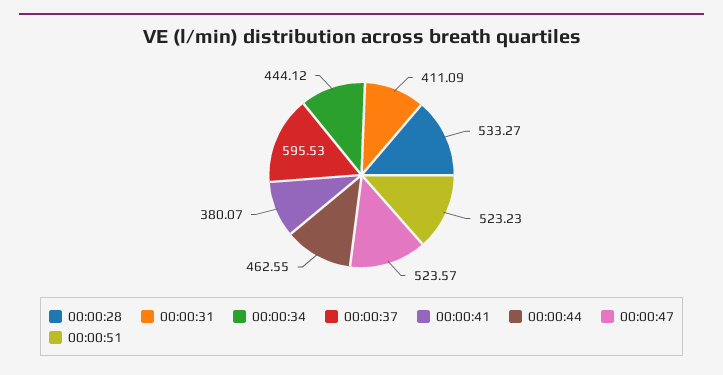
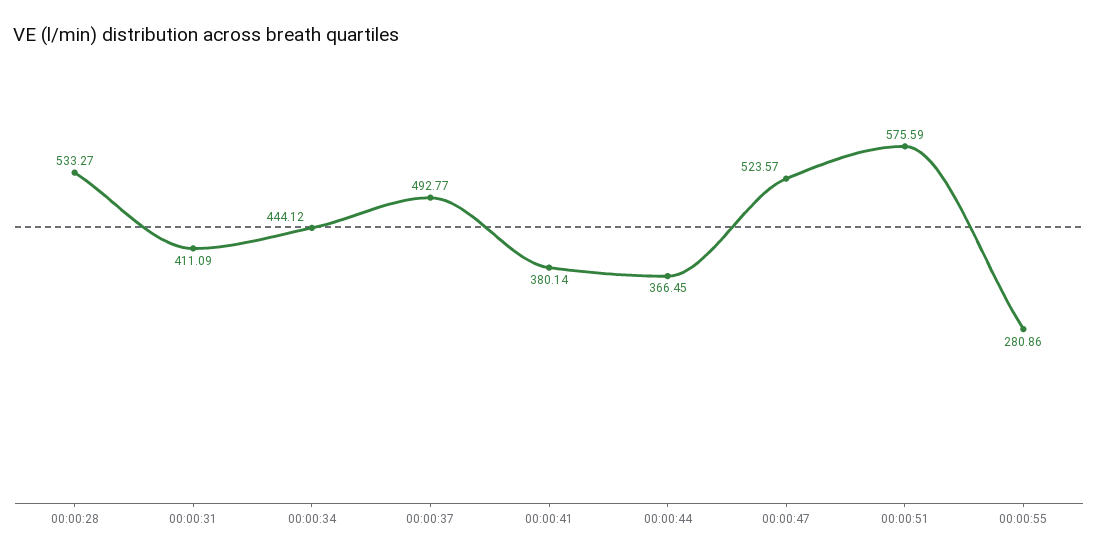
00:00:37: 595.53 -> 492.77
00:00:41: 380.07 -> 380.14
00:00:44: 462.55 -> 366.45
00:00:51: 523.23 -> 575.59
00:00:55: none -> 280.86

